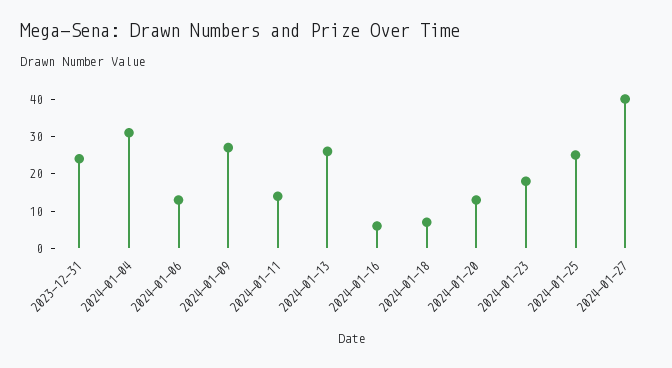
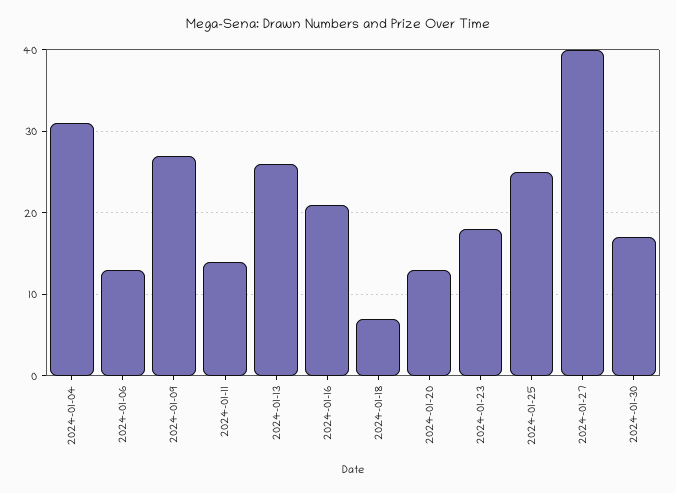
2023-12-31: 25 -> none
2024-01-16: 5 -> 21
2024-01-30: none -> 17

